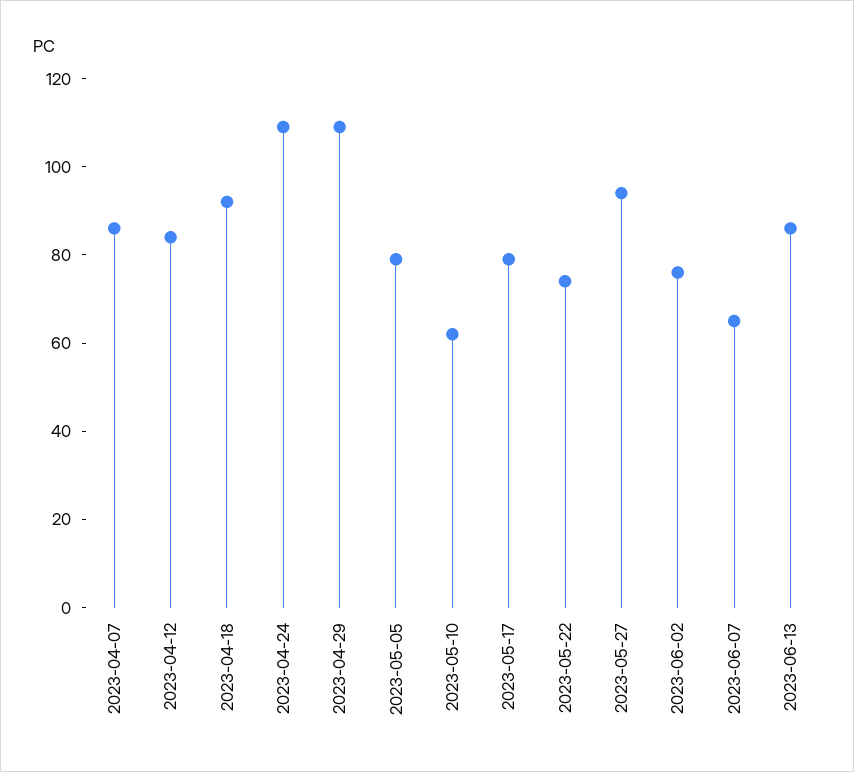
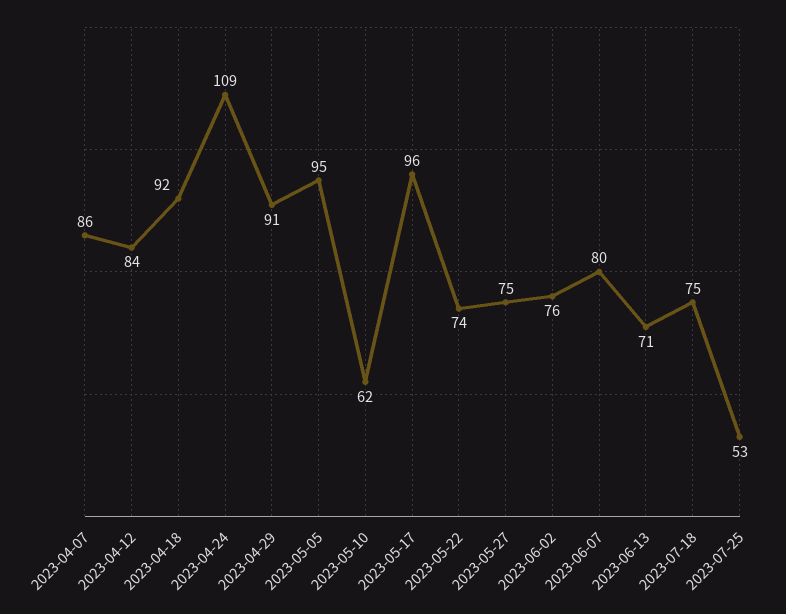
2023-04-29: 110 -> 91
2023-05-05: 80 -> 95
2023-05-17: 80 -> 96
2023-05-27: 95 -> 75
2023-06-07: 65 -> 80
2023-06-13: 85 -> 71
2023-07-18: none -> 75
2023-07-25: none -> 53

